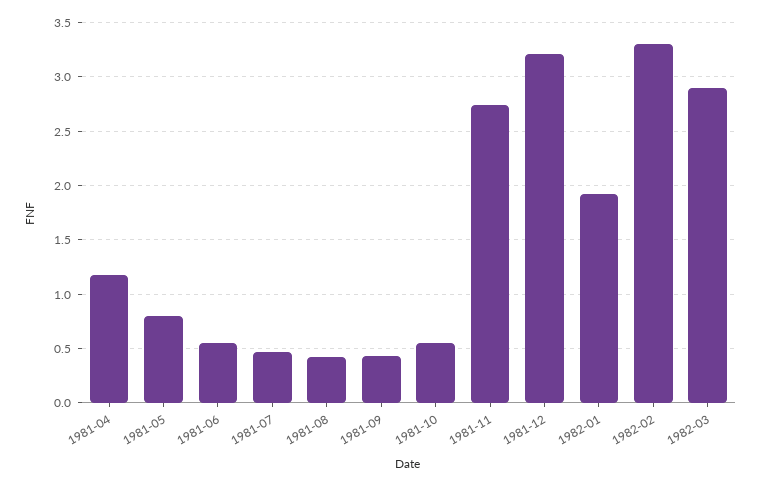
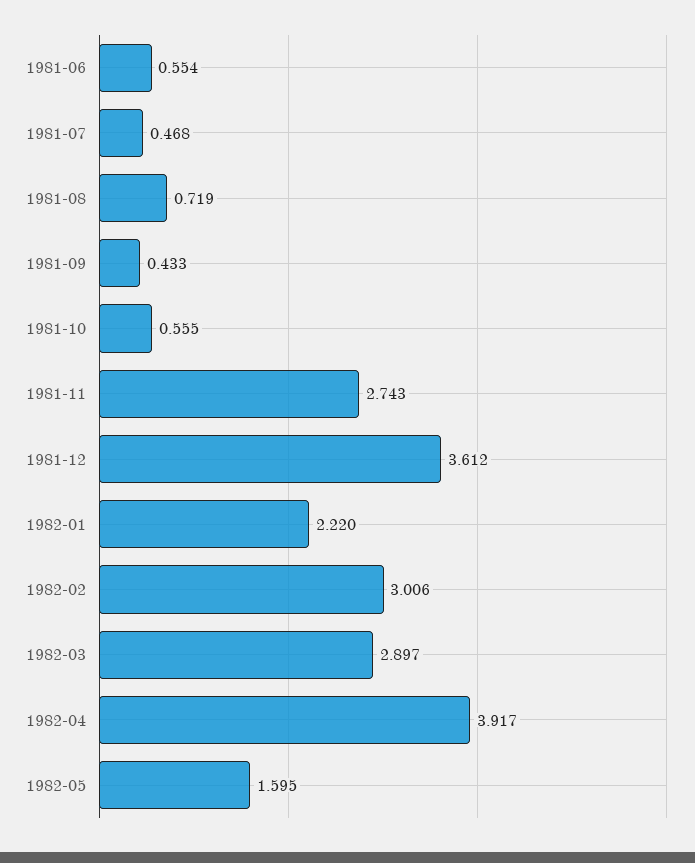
1981-04: 1.2 -> none
1981-05: 0.8 -> none
1981-08: 0.4 -> 0.719
1981-12: 3.2 -> 3.612
1982-01: 1.9 -> 2.22
1982-02: 3.3 -> 3.006
1982-04: none -> 3.917
1982-05: none -> 1.595

